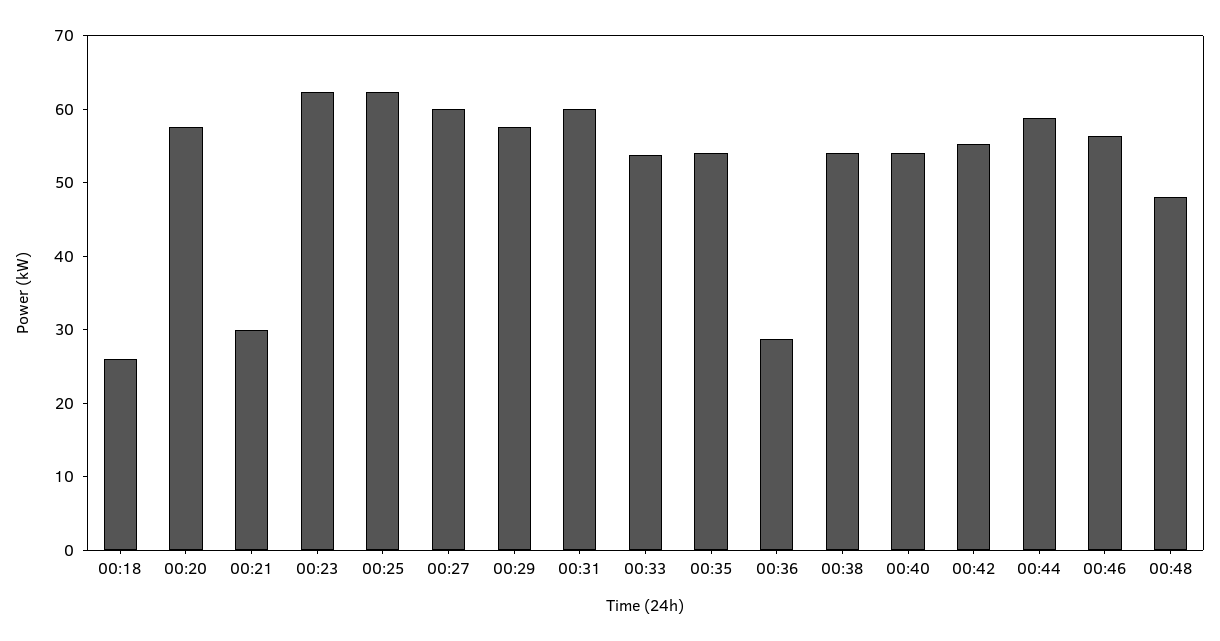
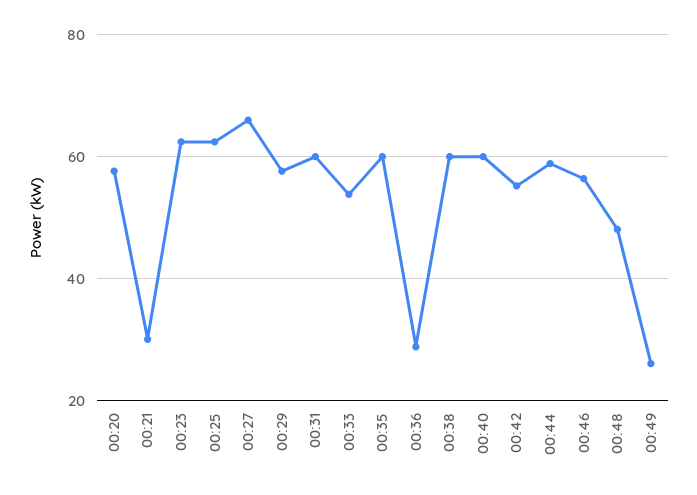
00:18: 26 -> none
00:27: 60 -> 66
00:35: 54 -> 60
00:38: 54 -> 60
00:40: 54 -> 60
00:49: none -> 26

